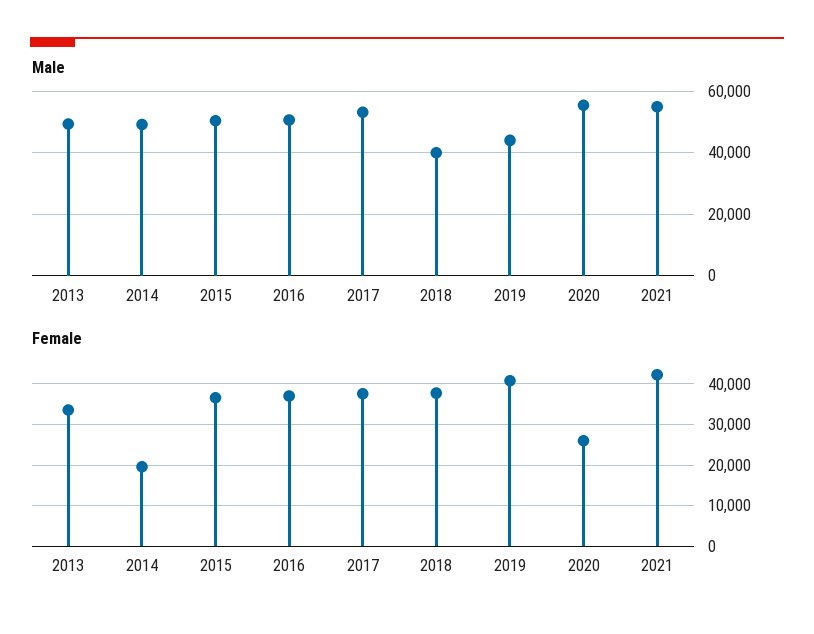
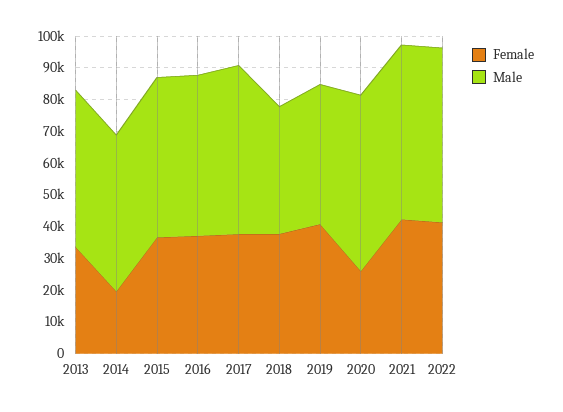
Female, 2022: none -> 40000
Male, 2022: none -> 55000

